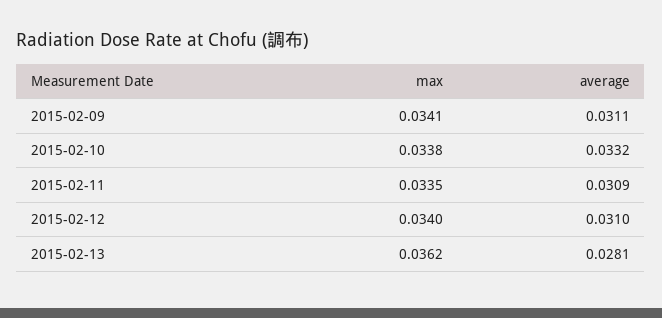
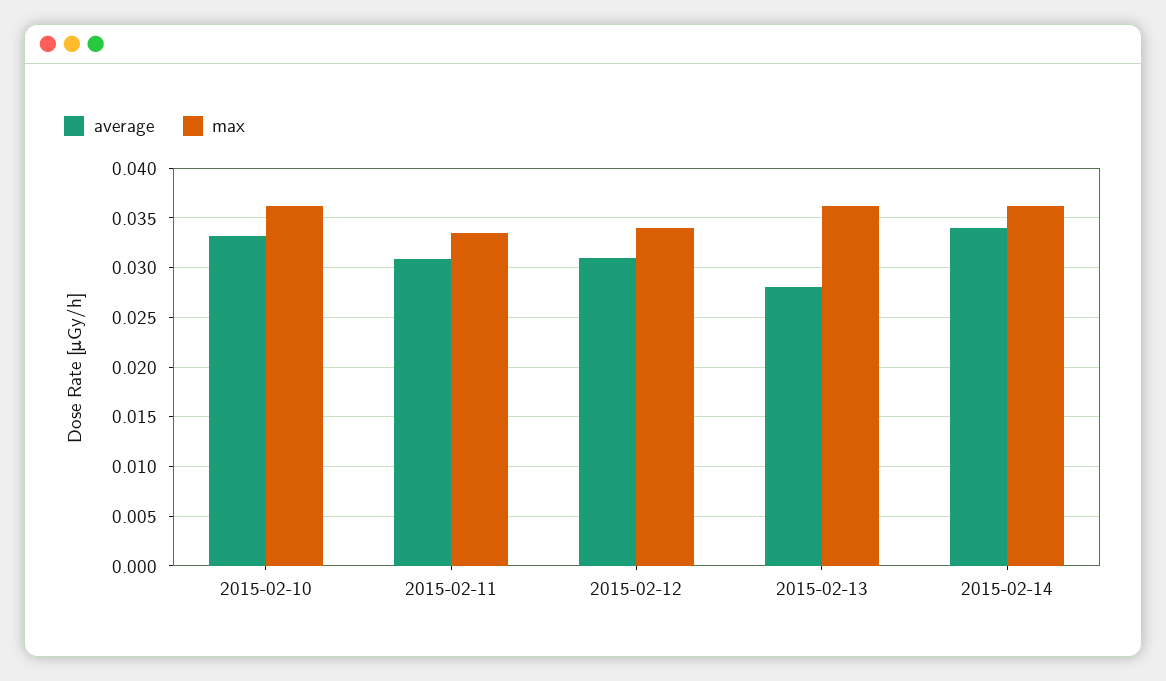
max, 2015-02-09: 0.0341 -> none
average, 2015-02-09: 0.0311 -> none
max, 2015-02-10: 0.0338 -> 0.036
average, 2015-02-14: none -> 0.034
max, 2015-02-14: none -> 0.036

